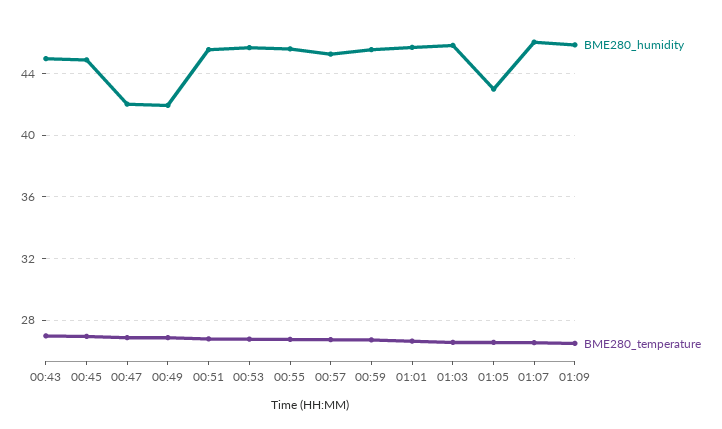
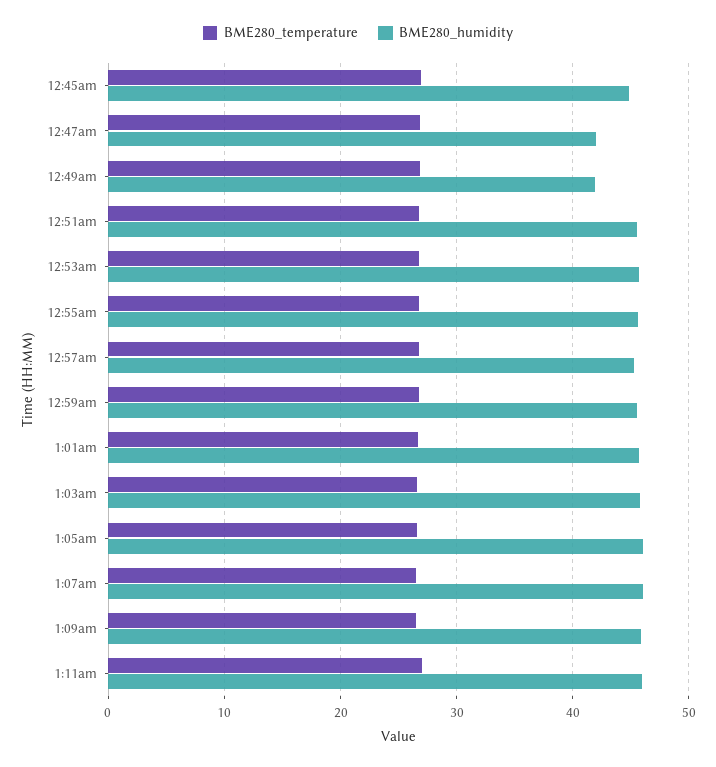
BME280_humidity, 00:43: 45 -> none
BME280_temperature, 00:43: 27 -> none
BME280_humidity, 01:05: 43 -> 46
BME280_temperature, 1:11am: none -> 27
BME280_humidity, 1:11am: none -> 46

